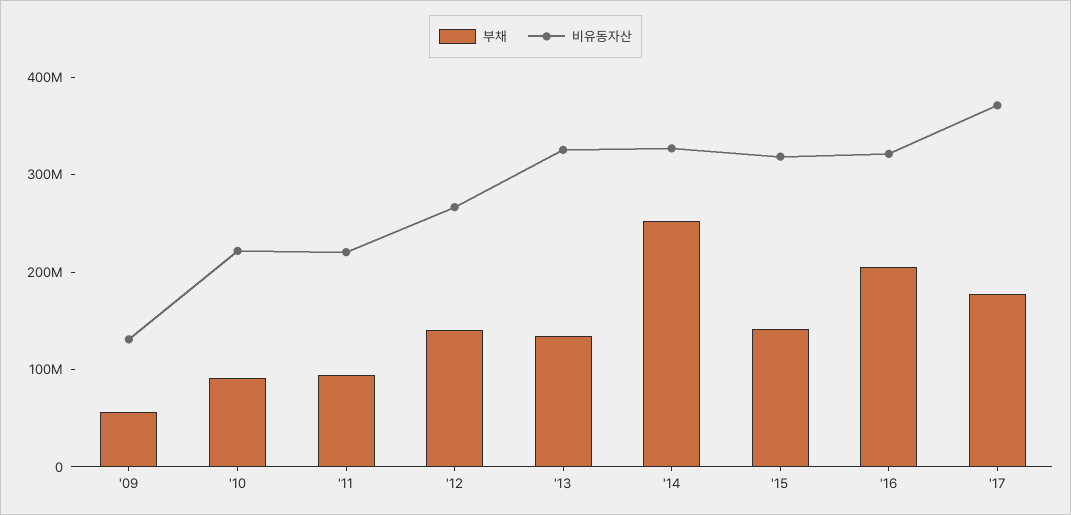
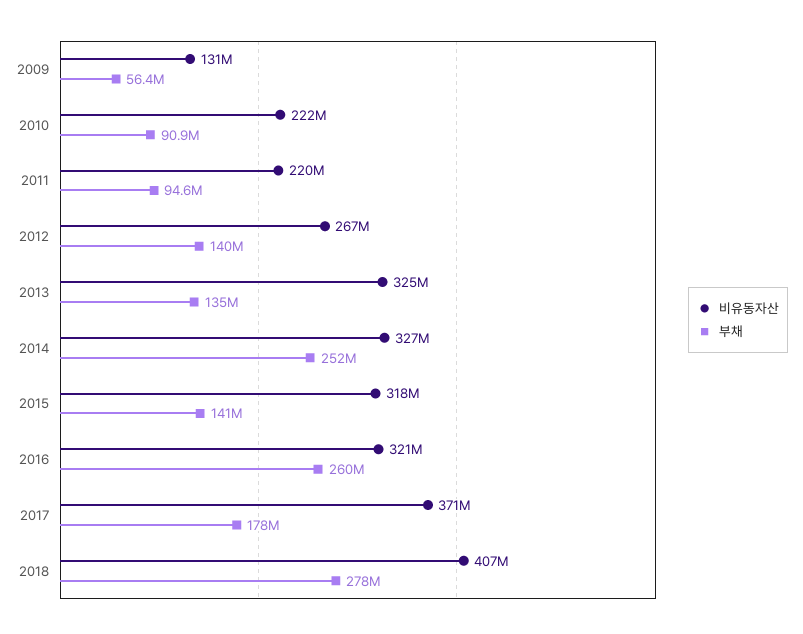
부채, '16: 200000000 -> 260000000
비유동자산, 2018: none -> 407000000
부채, 2018: none -> 278000000

